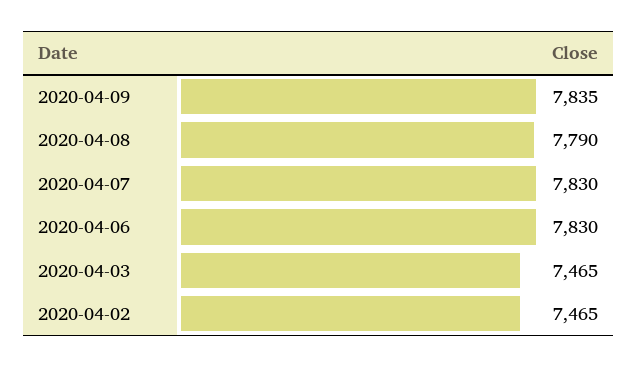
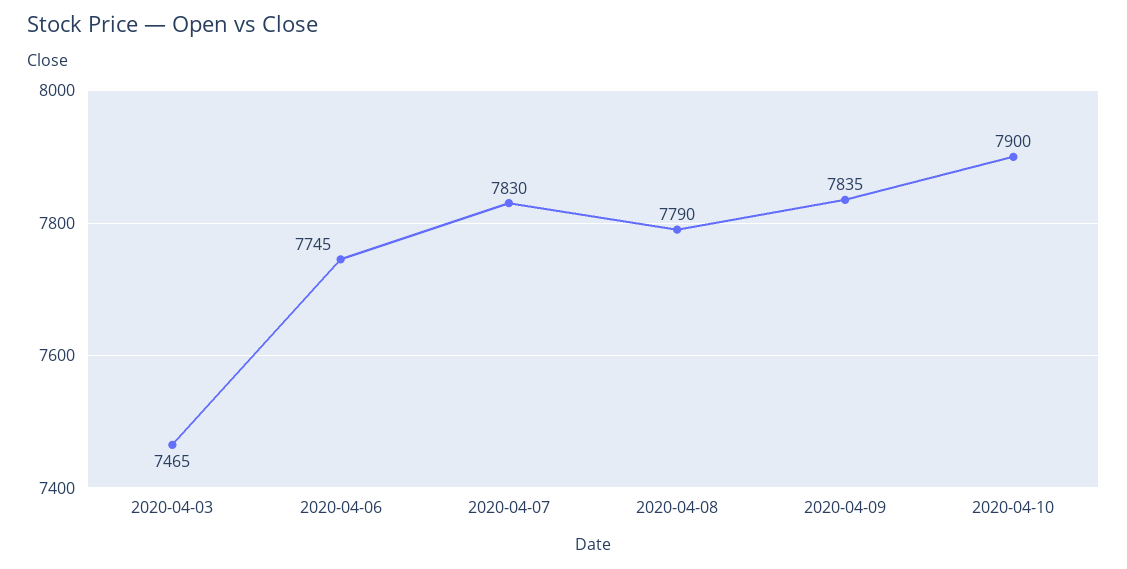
2020-04-06: 7830 -> 7745
2020-04-02: 7465 -> none
2020-04-10: none -> 7900

